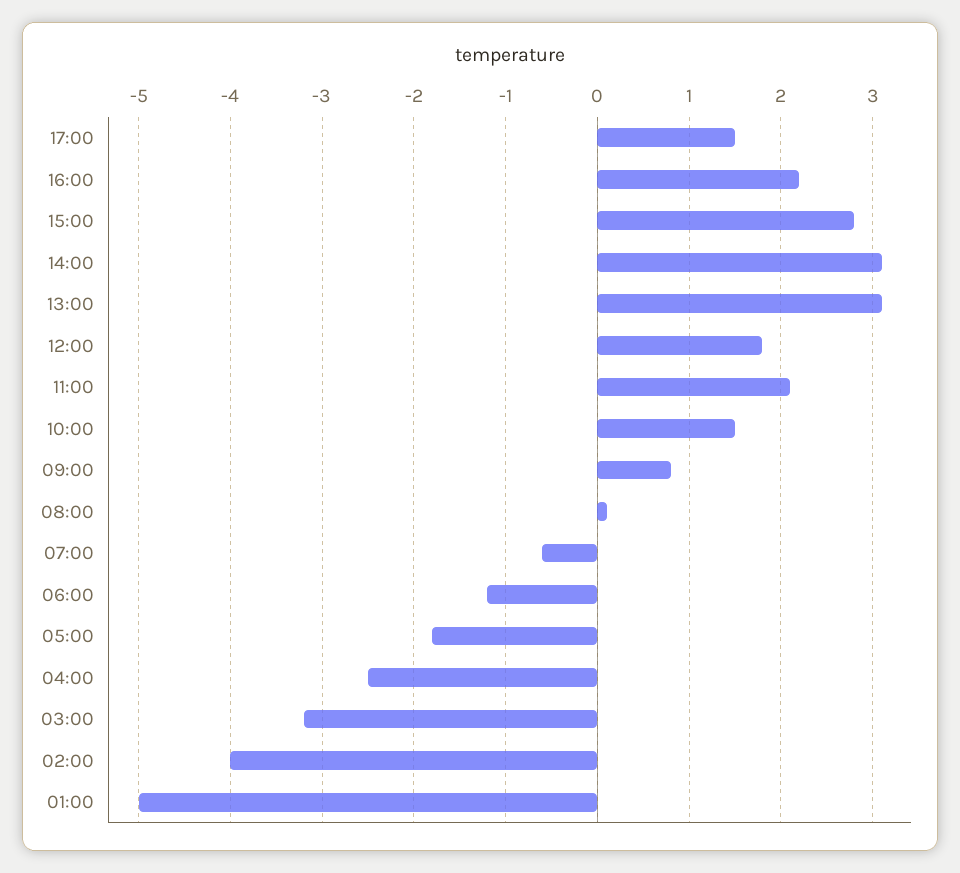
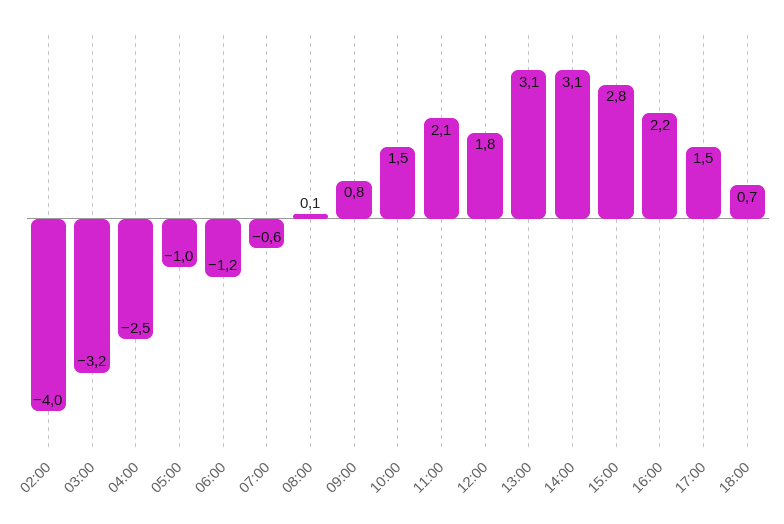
05:00: -1.8 -> -1
01:00: -5 -> none
18:00: none -> 0.7

